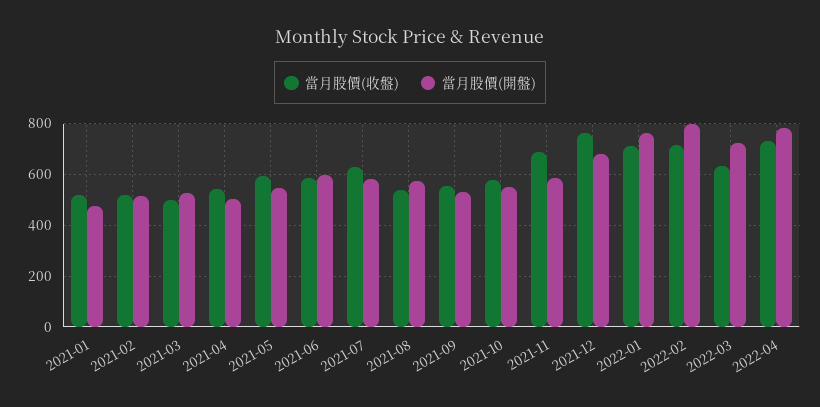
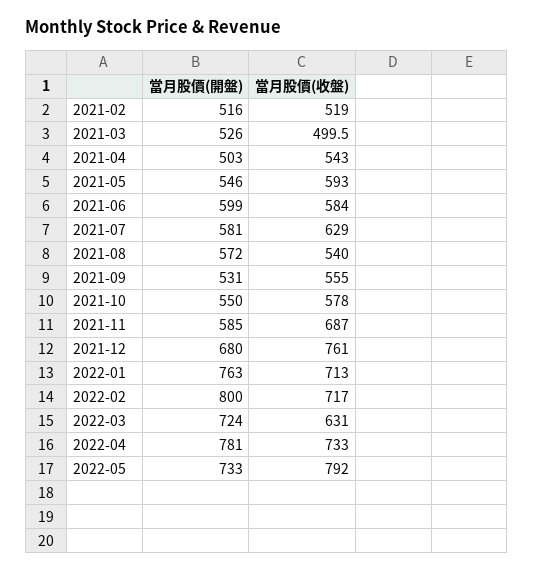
當月股價(收盤), 2021-01: 525 -> none
當月股價(開盤), 2021-01: 475 -> none
當月股價(開盤), 2022-05: none -> 733
當月股價(收盤), 2022-05: none -> 792

